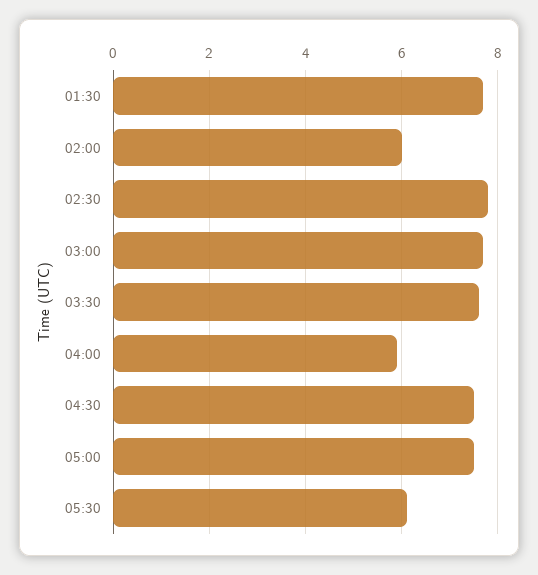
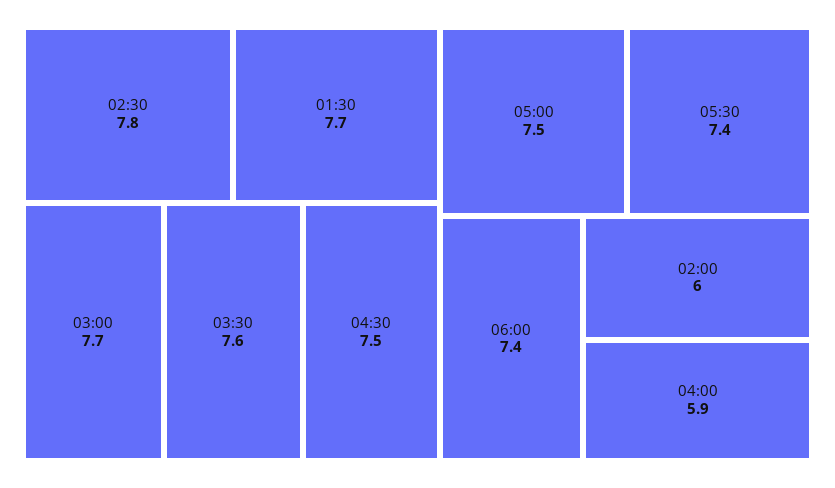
05:30: 6 -> 7.4
06:00: none -> 7.4

